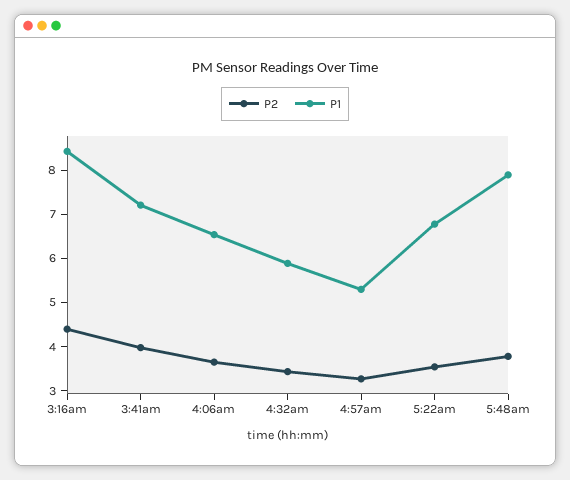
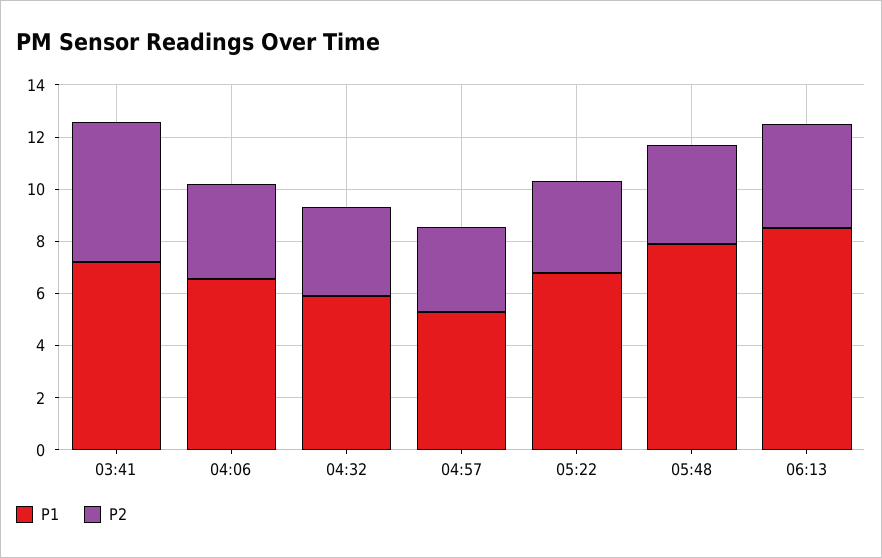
P2, 3:16am: 4.4 -> none
P1, 3:16am: 8.4 -> none
P2, 3:41am: 4 -> 5.5
P1, 06:13: none -> 8.5
P2, 06:13: none -> 4

